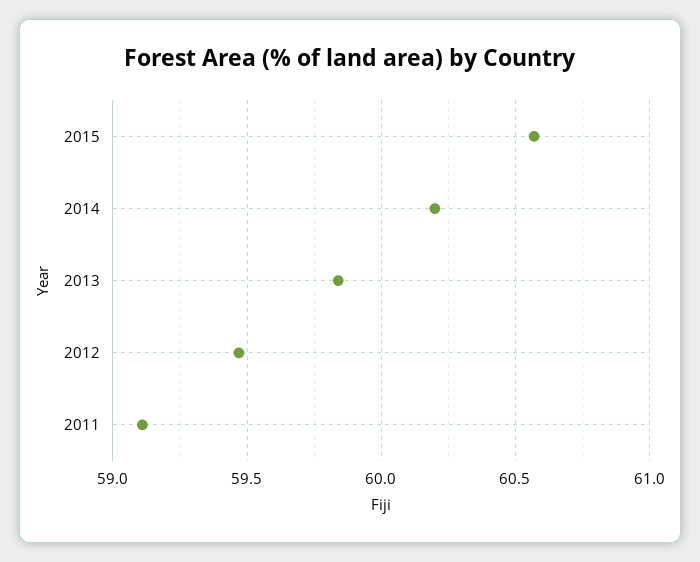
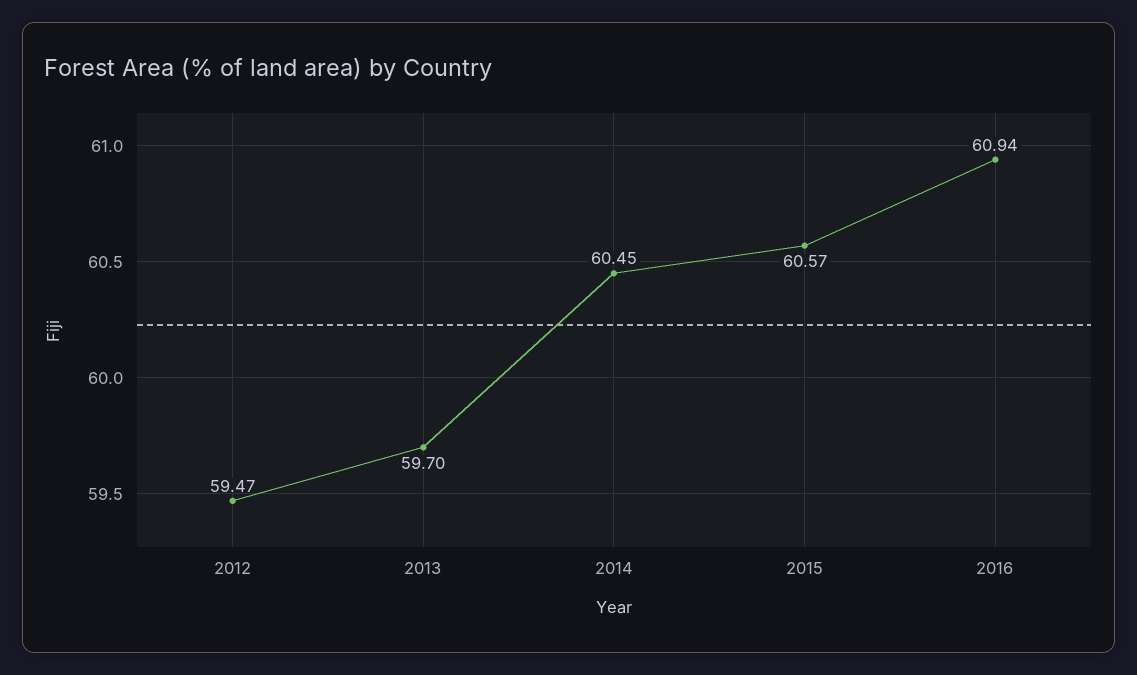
2014: 60.2 -> 60.45
2013: 59.85 -> 59.7
2011: 59.1 -> none
2016: none -> 60.94

